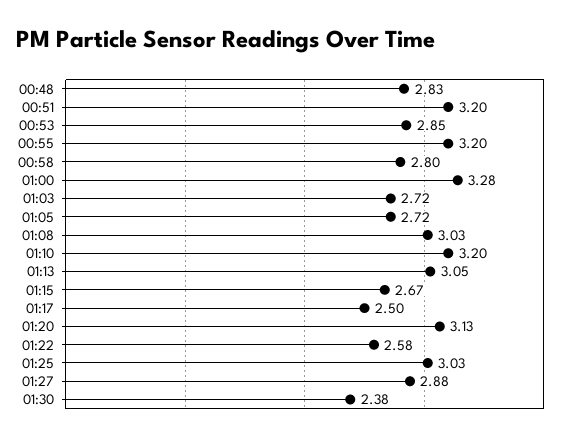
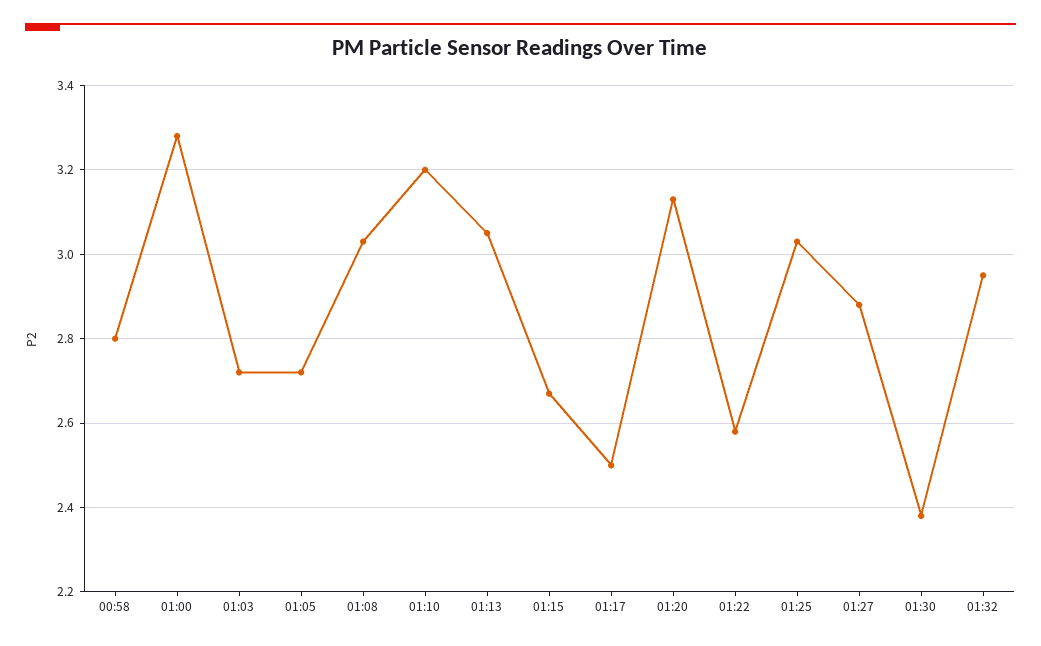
00:48: 2.83 -> none
00:51: 3.2 -> none
00:53: 2.85 -> none
00:55: 3.2 -> none
01:32: none -> 2.95

